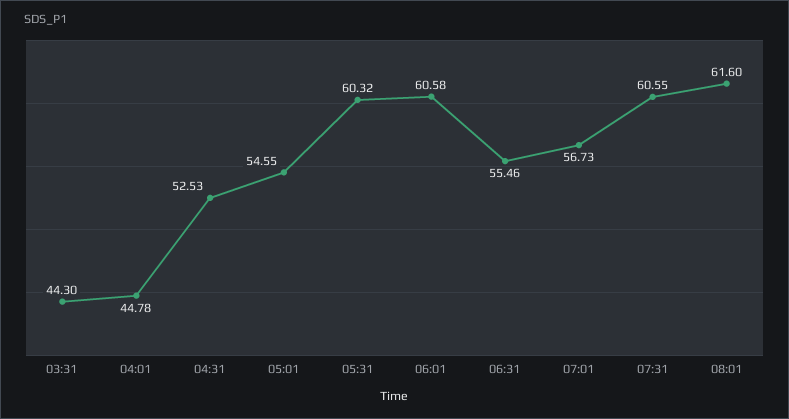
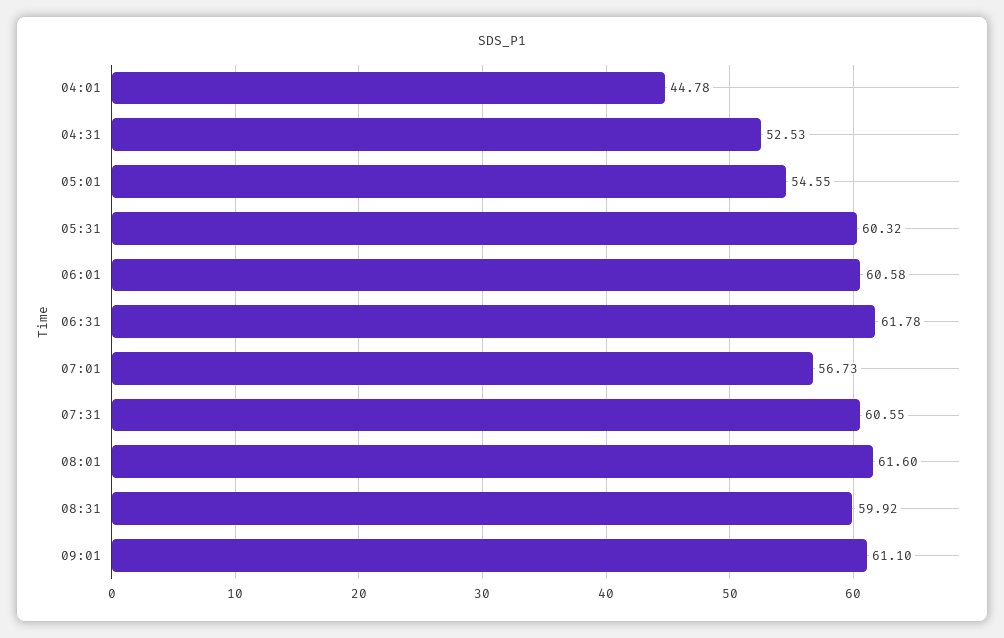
03:31: 44.3 -> none
06:31: 55.46 -> 61.78
08:31: none -> 59.92
09:01: none -> 61.1

